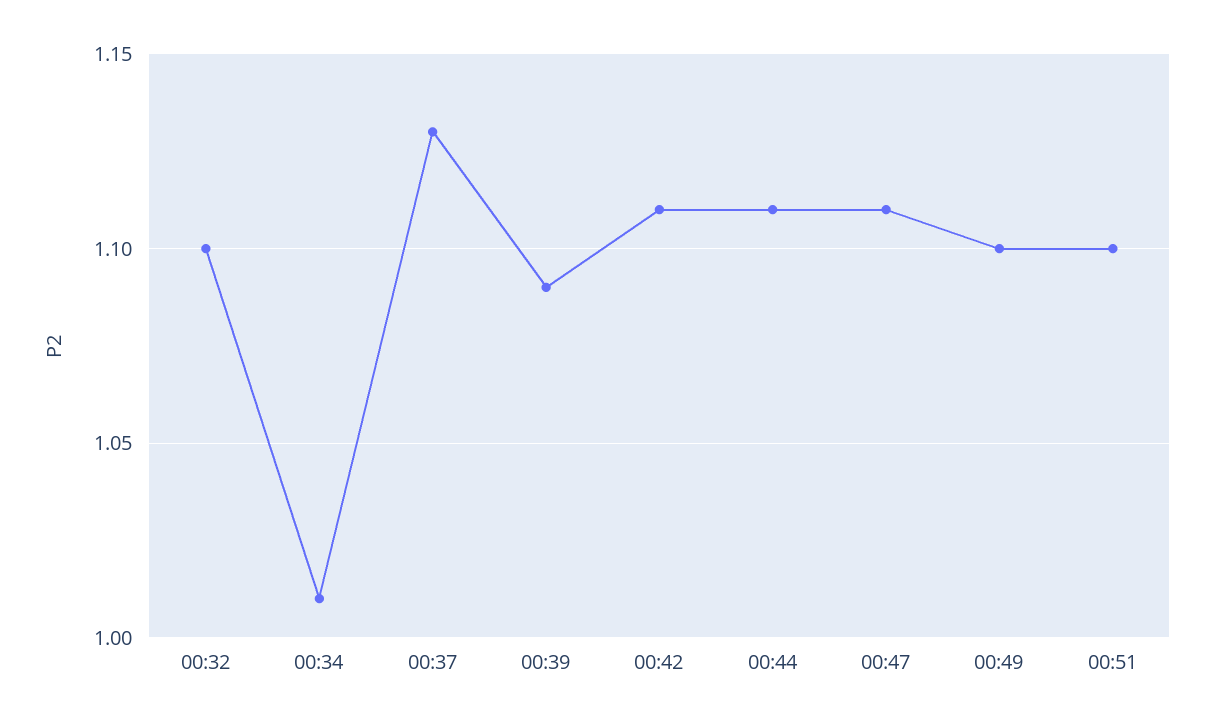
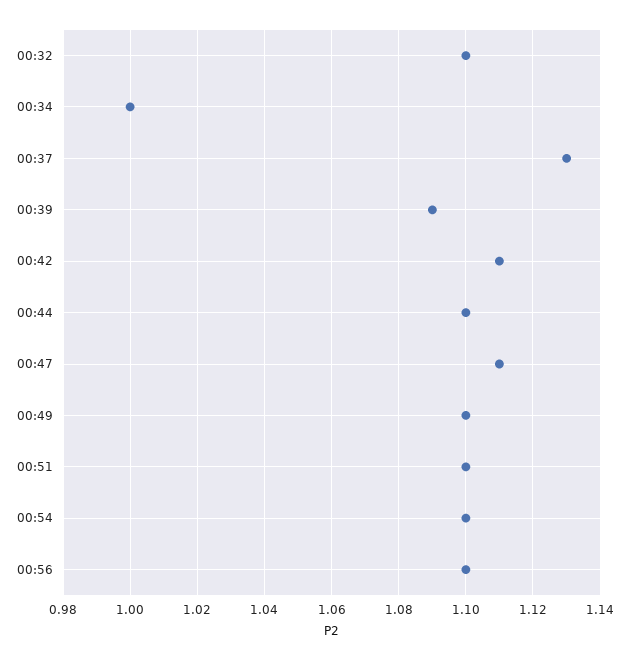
00:34: 1.01 -> 1
00:44: 1.11 -> 1.1
00:54: none -> 1.1
00:56: none -> 1.1

